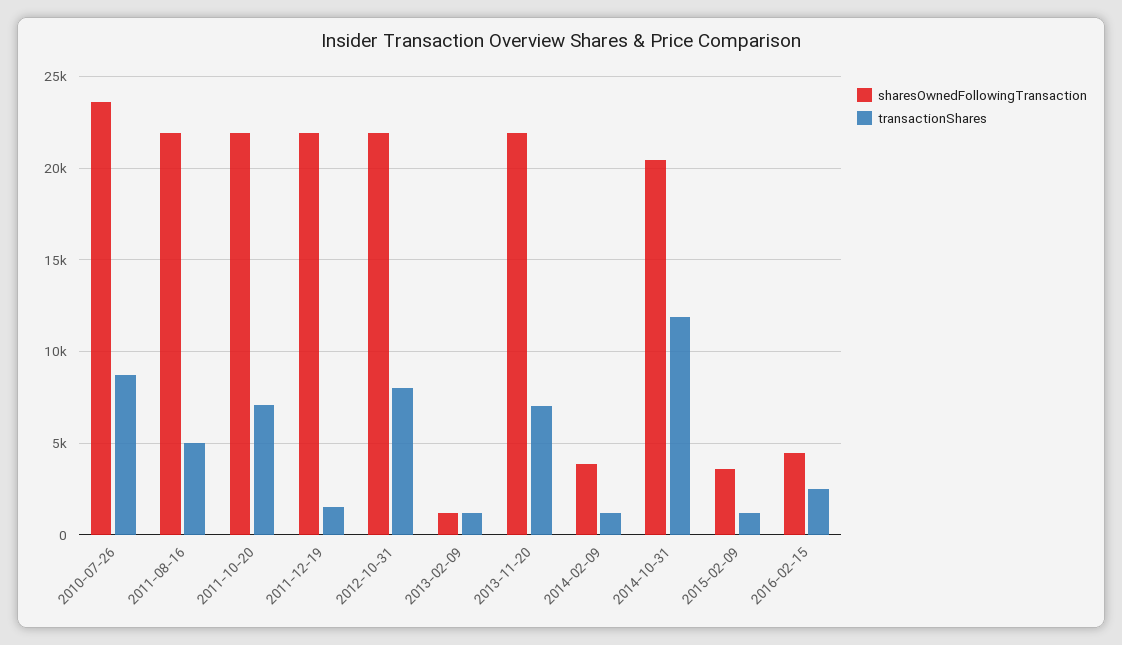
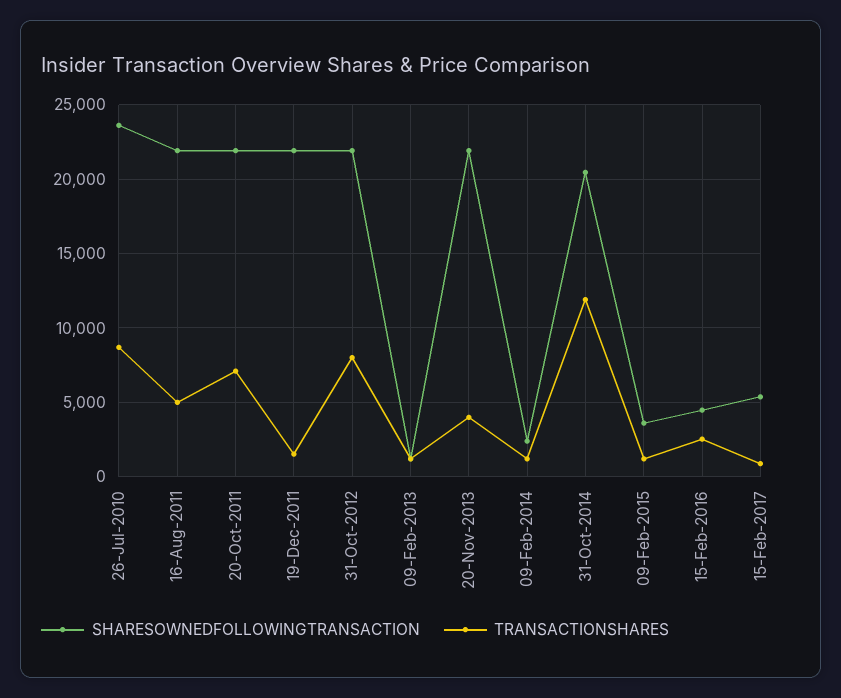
transactionShares, 2013-11-20: 7000 -> 4000
sharesOwnedFollowingTransaction, 2014-02-09: 4000 -> 2500
sharesOwnedFollowingTransaction, 15-Feb-2017: none -> 5500
transactionShares, 15-Feb-2017: none -> 1000

